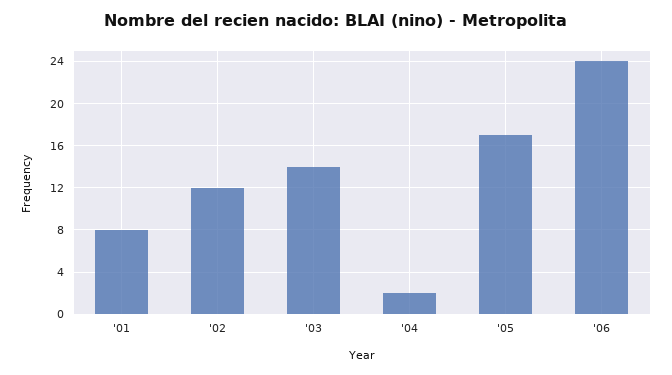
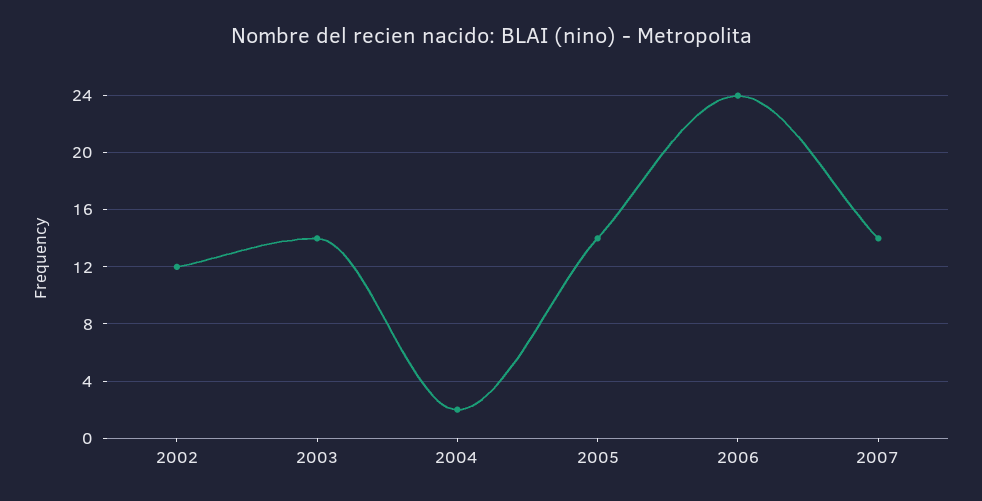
'01: 8 -> none
'05: 17 -> 14
2007: none -> 14

